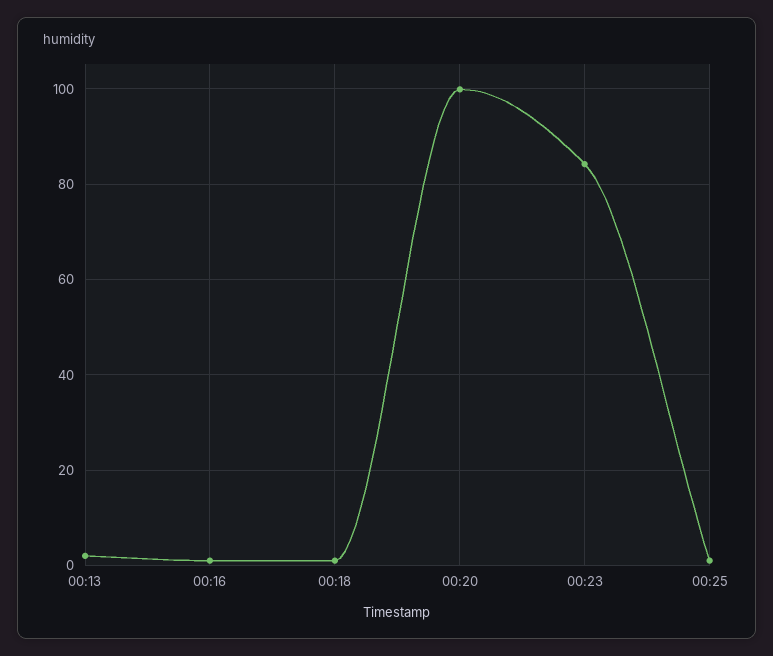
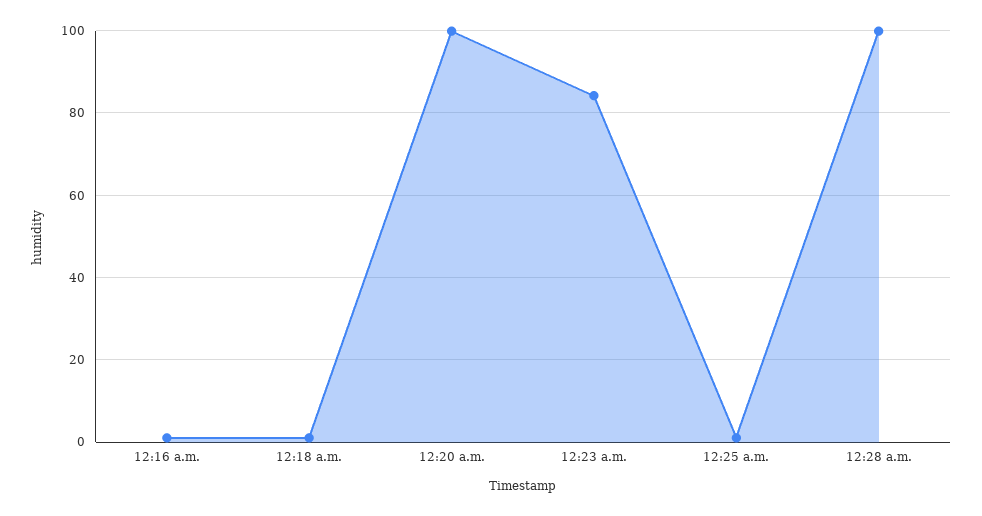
00:13: 2 -> none
12:28 a.m.: none -> 100

